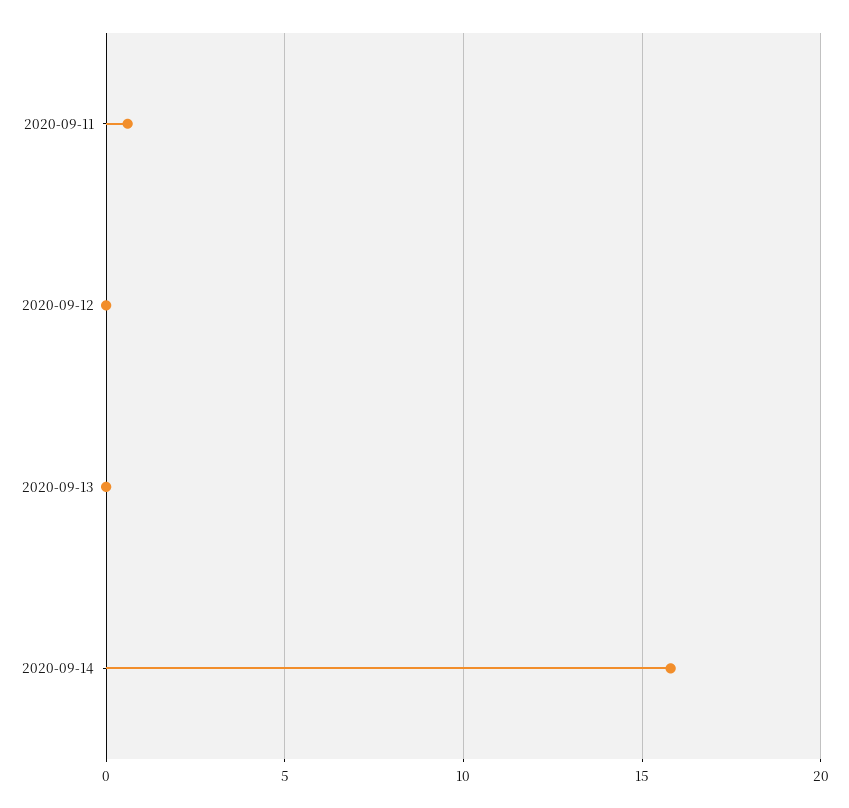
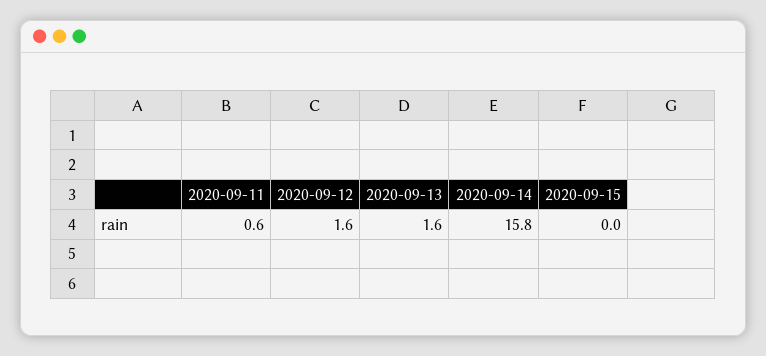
2020-09-12: 0 -> 1.6
2020-09-13: 0 -> 1.6
2020-09-15: none -> 0

